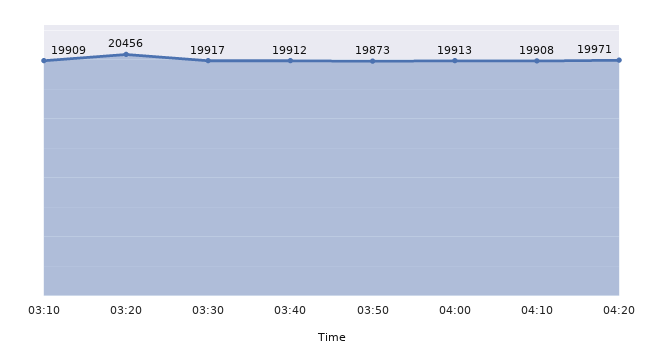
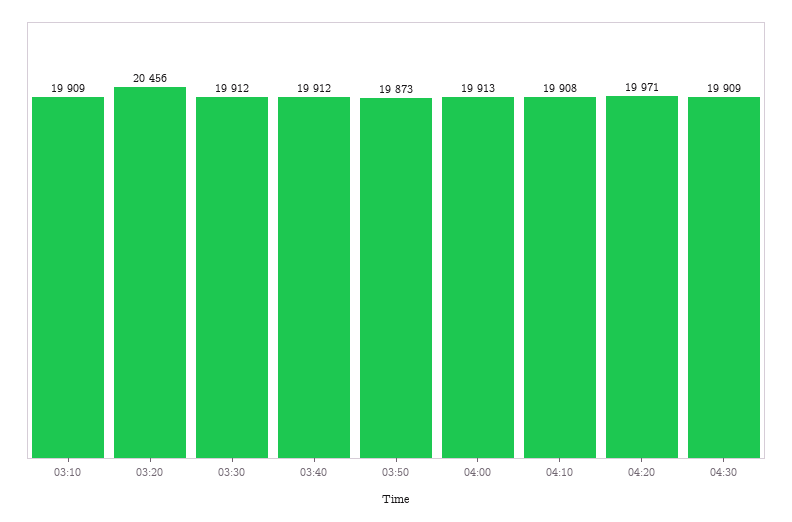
03:30: 19917 -> 19912
04:30: none -> 19909

